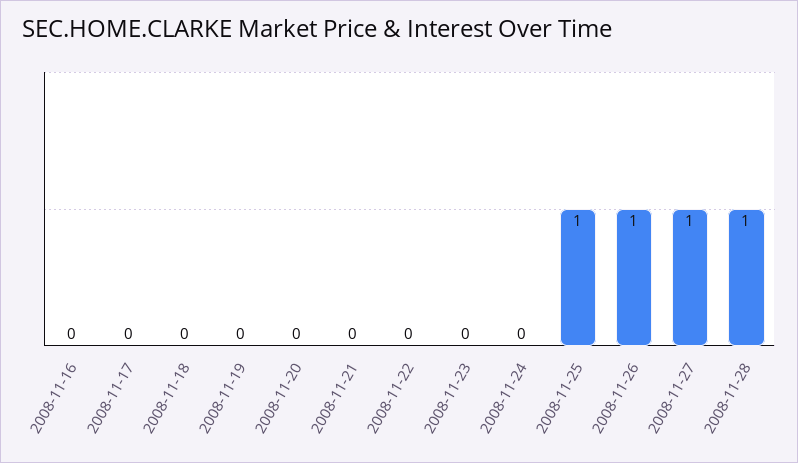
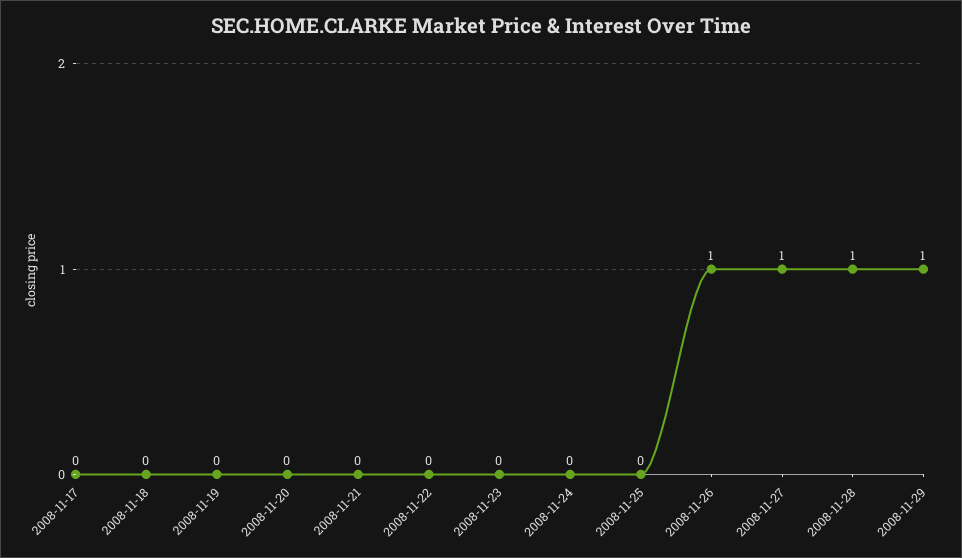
2008-11-16: 0 -> none
2008-11-25: 1 -> 0
2008-11-29: none -> 1

